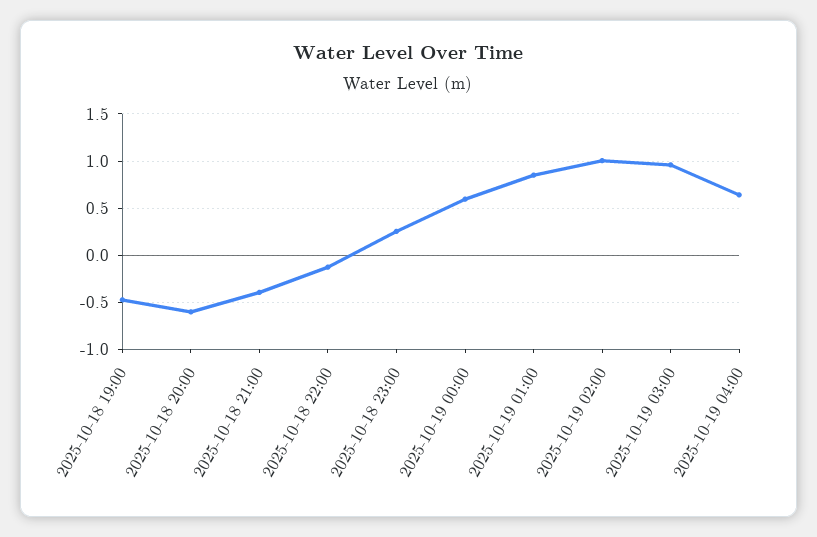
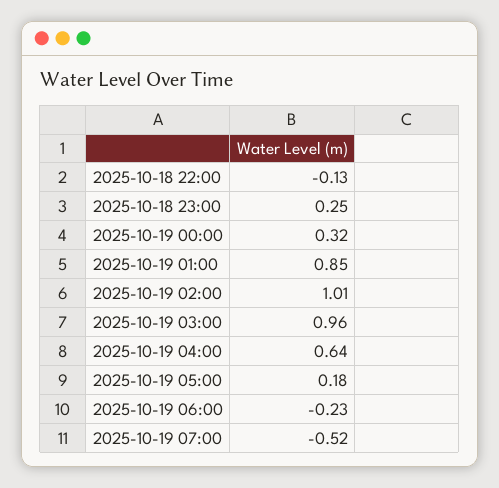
2025-10-18 19:00: -0.5 -> none
2025-10-18 20:00: -0.6 -> none
2025-10-18 21:00: -0.4 -> none
2025-10-19 00:00: 0.6 -> 0.32
2025-10-19 05:00: none -> 0.18
2025-10-19 06:00: none -> -0.23
2025-10-19 07:00: none -> -0.52

